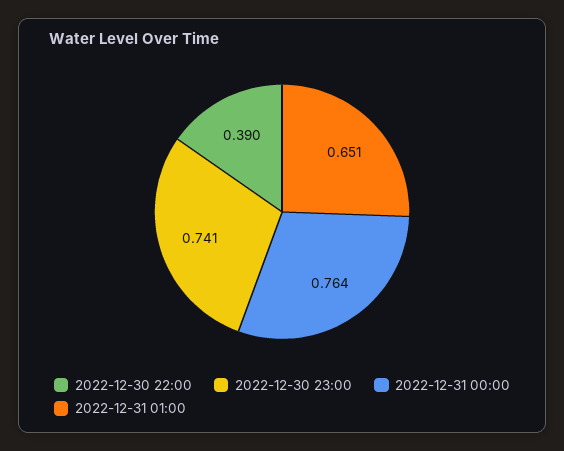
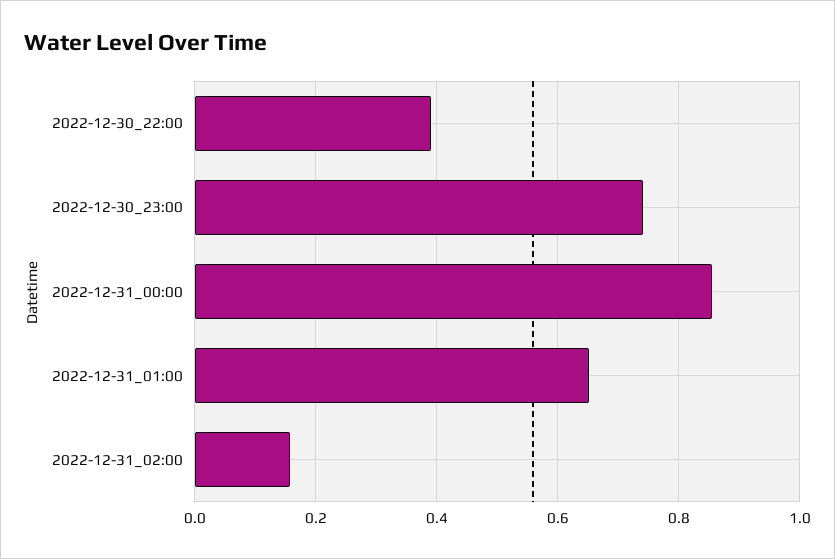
2022-12-31 00:00: 0.764 -> 0.86
2022-12-31_02:00: none -> 0.16

